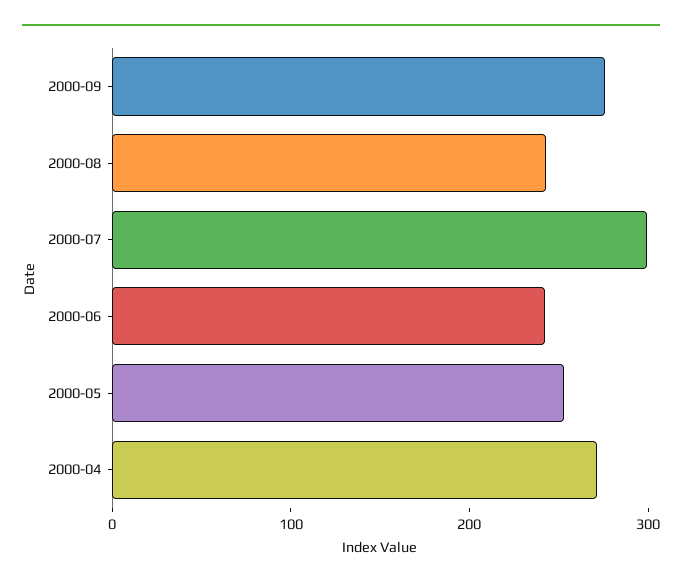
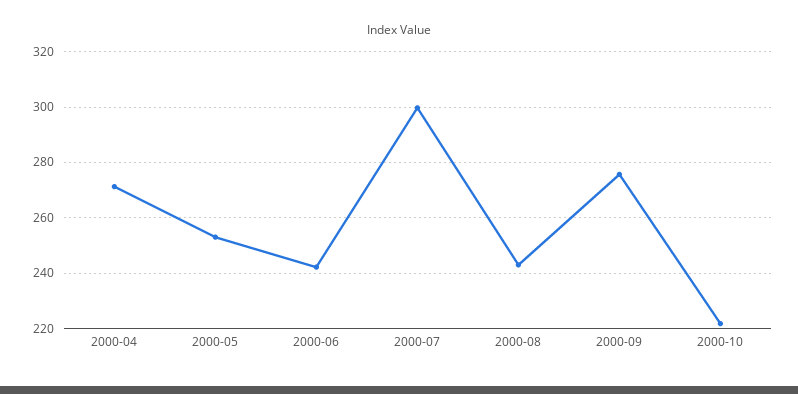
2000-10: none -> 222.5

